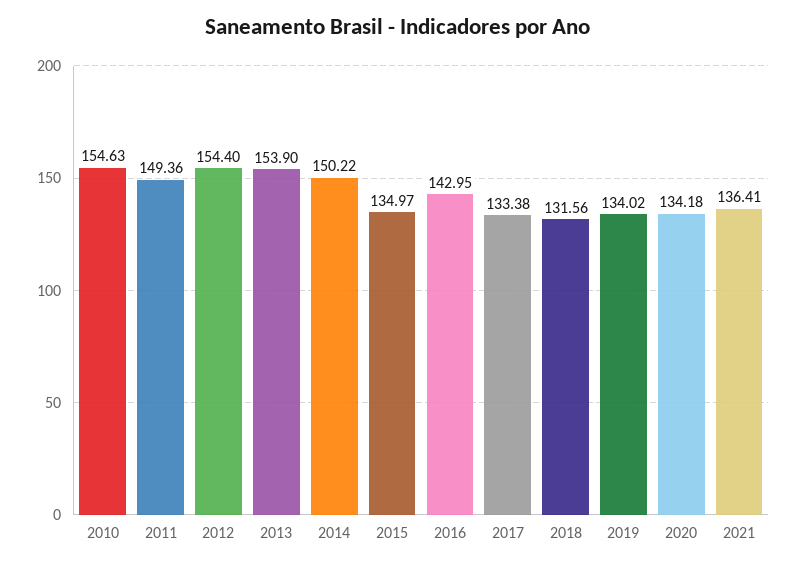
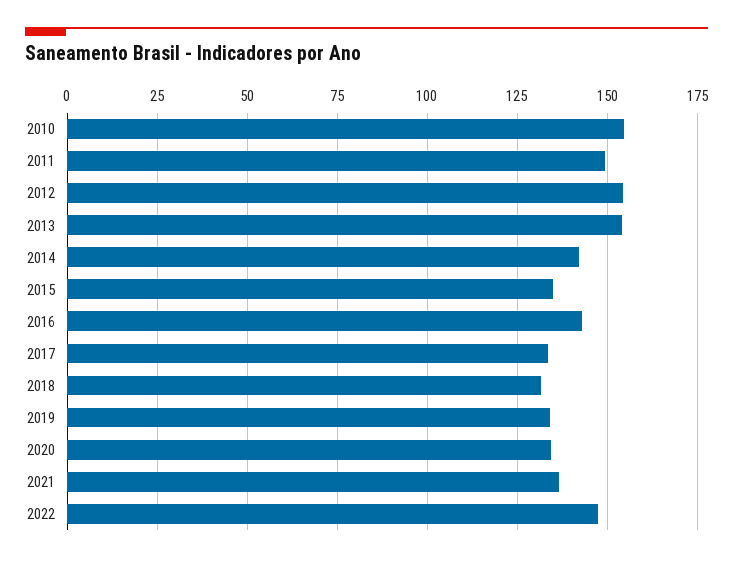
2014: 150.22 -> 142.5
2022: none -> 147.5

